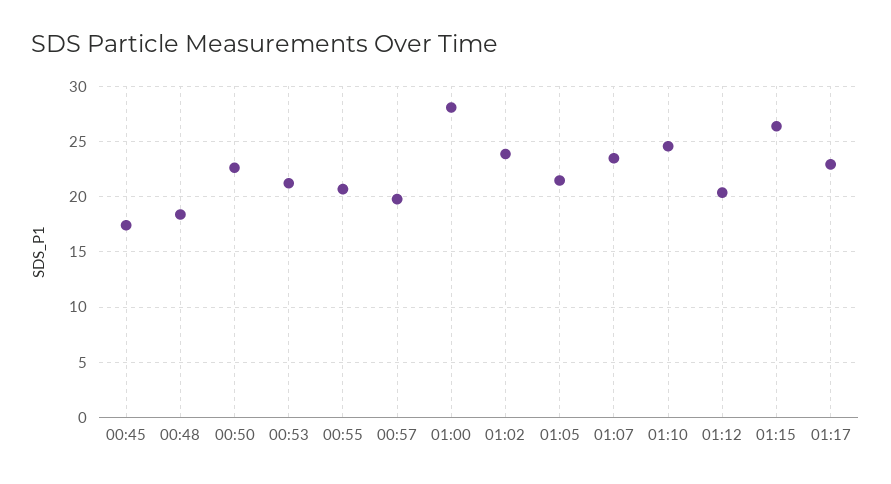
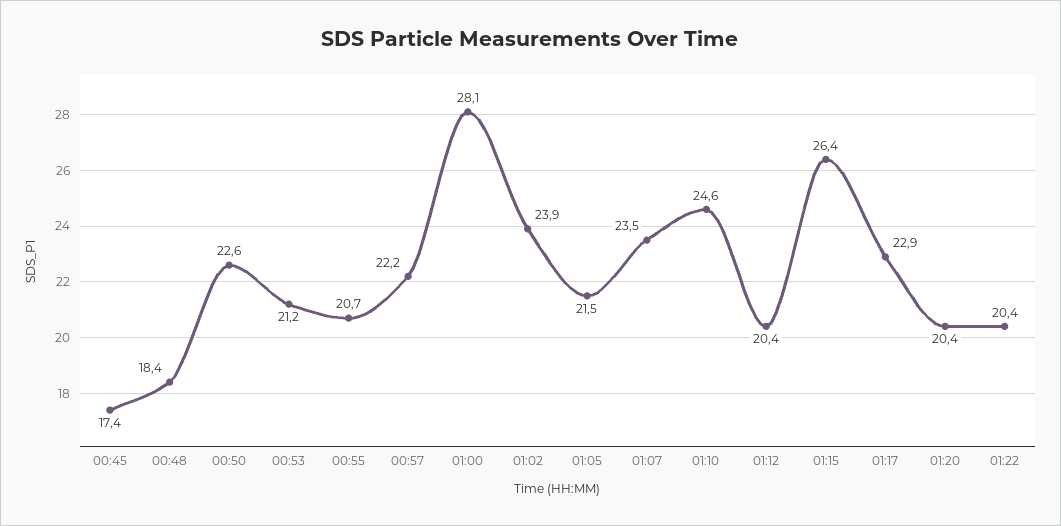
00:57: 20 -> 22.2
01:20: none -> 20.4
01:22: none -> 20.4

